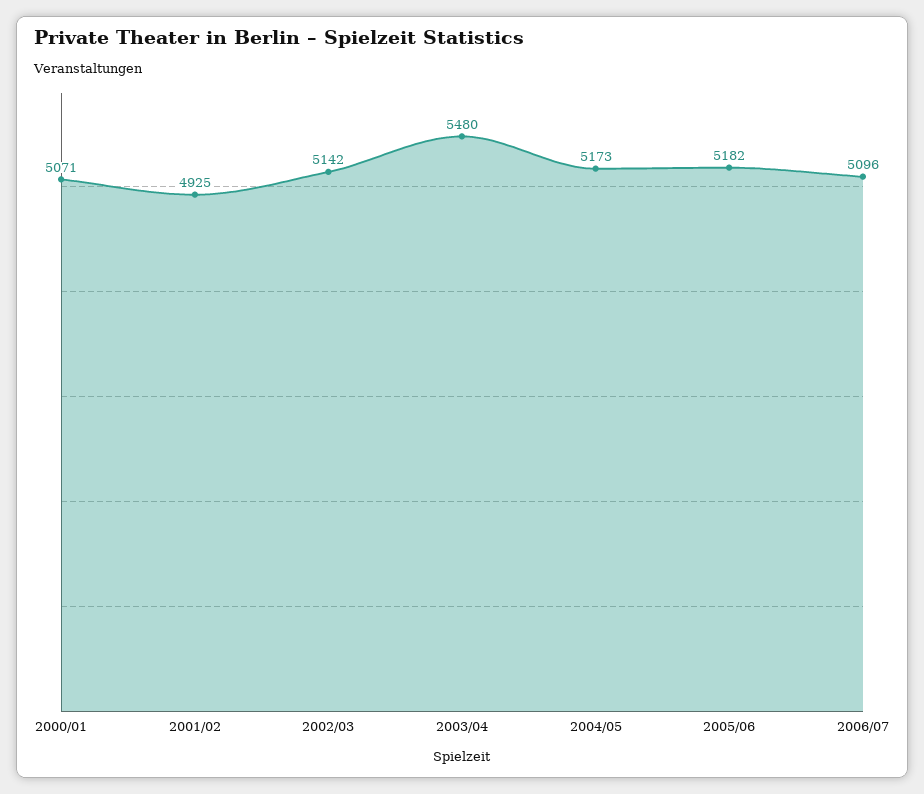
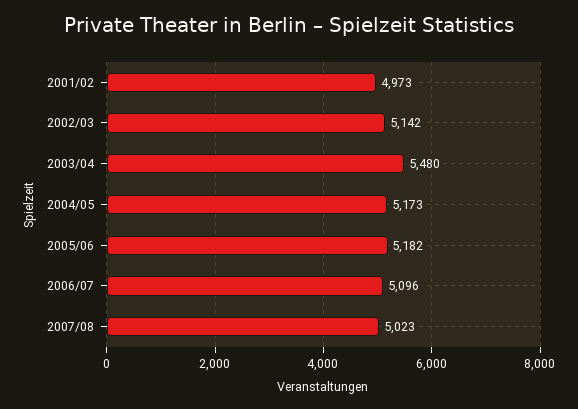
2000/01: 5071 -> none
2001/02: 4925 -> 4973
2007/08: none -> 5023

